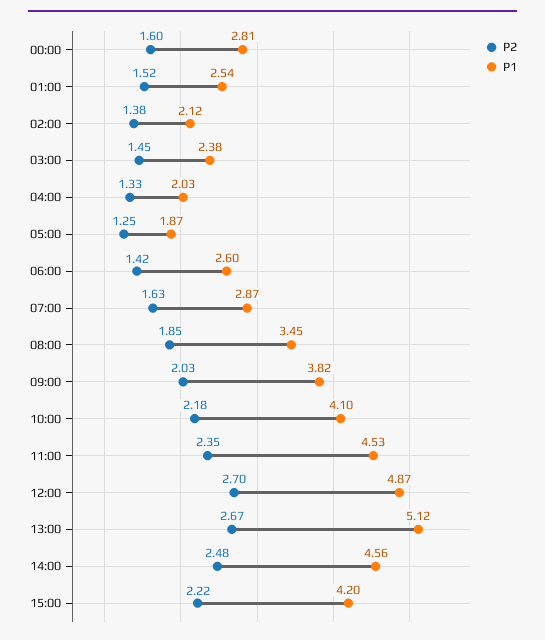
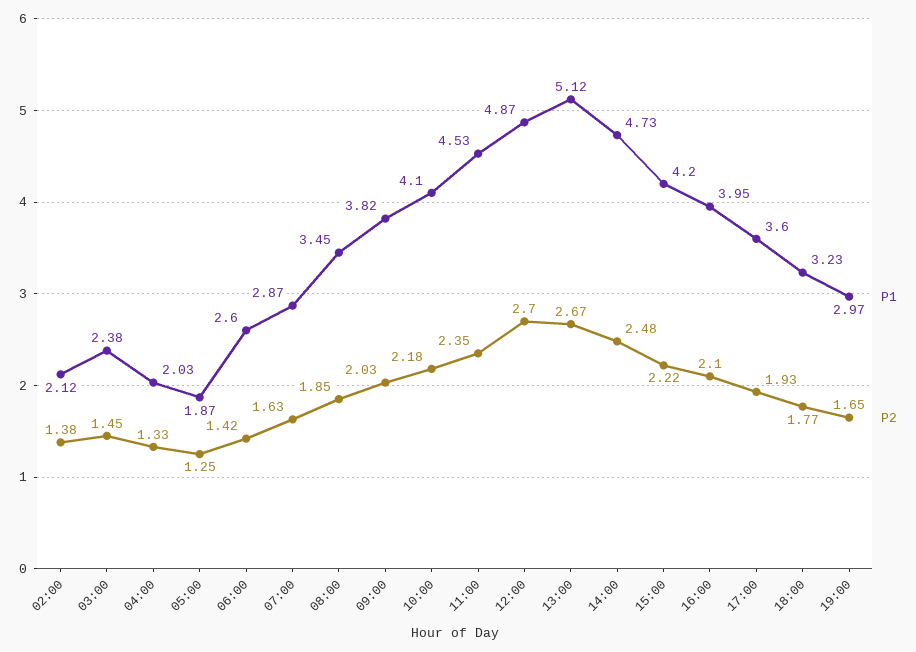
P2, 00:00: 1.6 -> none
P1, 00:00: 2.81 -> none
P2, 01:00: 1.52 -> none
P1, 01:00: 2.54 -> none
P1, 14:00: 4.56 -> 4.73
P1, 16:00: none -> 3.95
P2, 16:00: none -> 2.1
P1, 17:00: none -> 3.6
P2, 17:00: none -> 1.93
P1, 18:00: none -> 3.23
P2, 18:00: none -> 1.77
P1, 19:00: none -> 2.97
P2, 19:00: none -> 1.65

